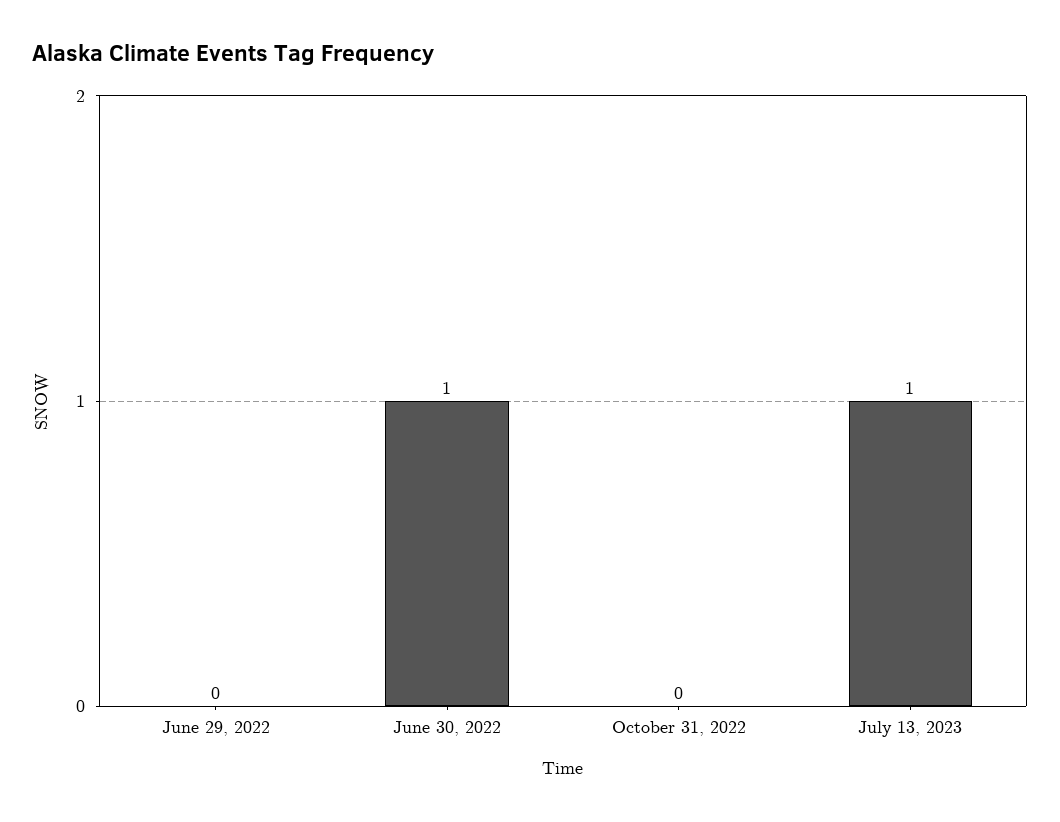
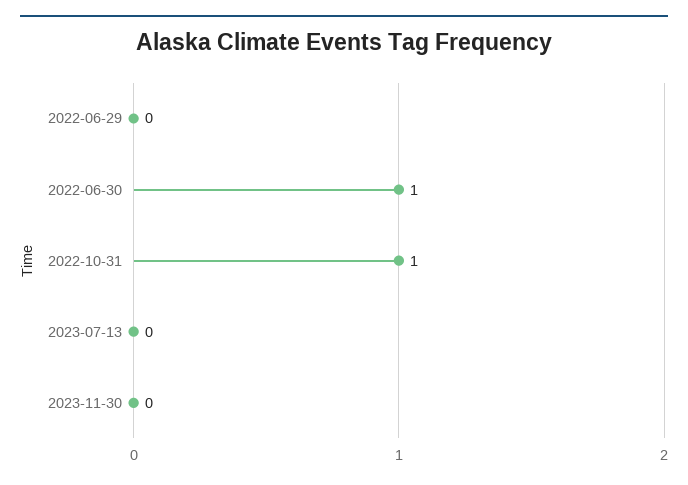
October 31, 2022: 0 -> 1
July 13, 2023: 1 -> 0
2023-11-30: none -> 0

